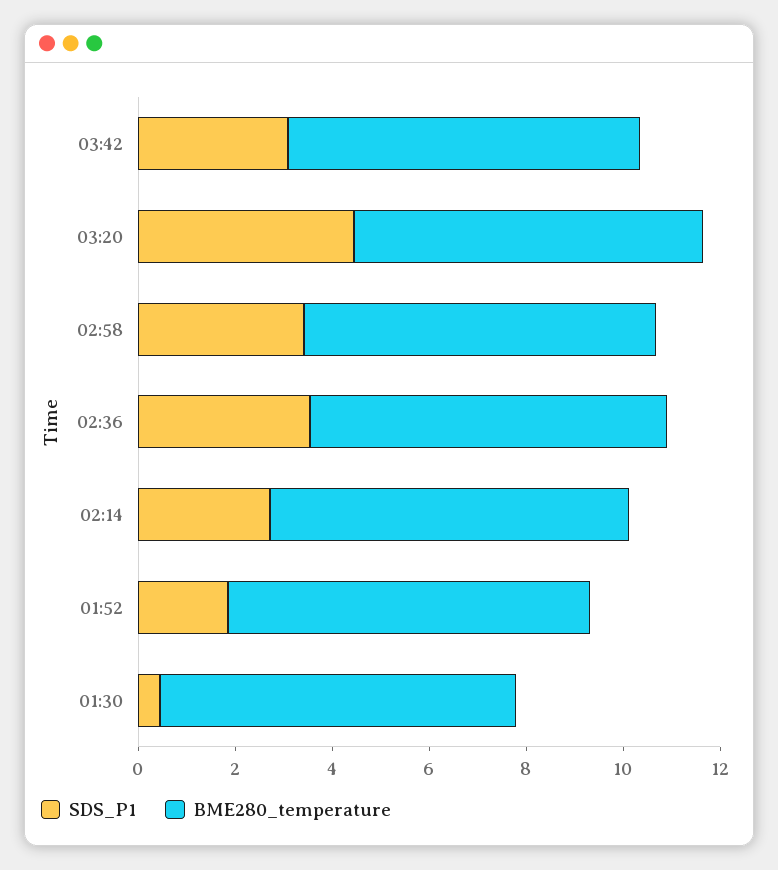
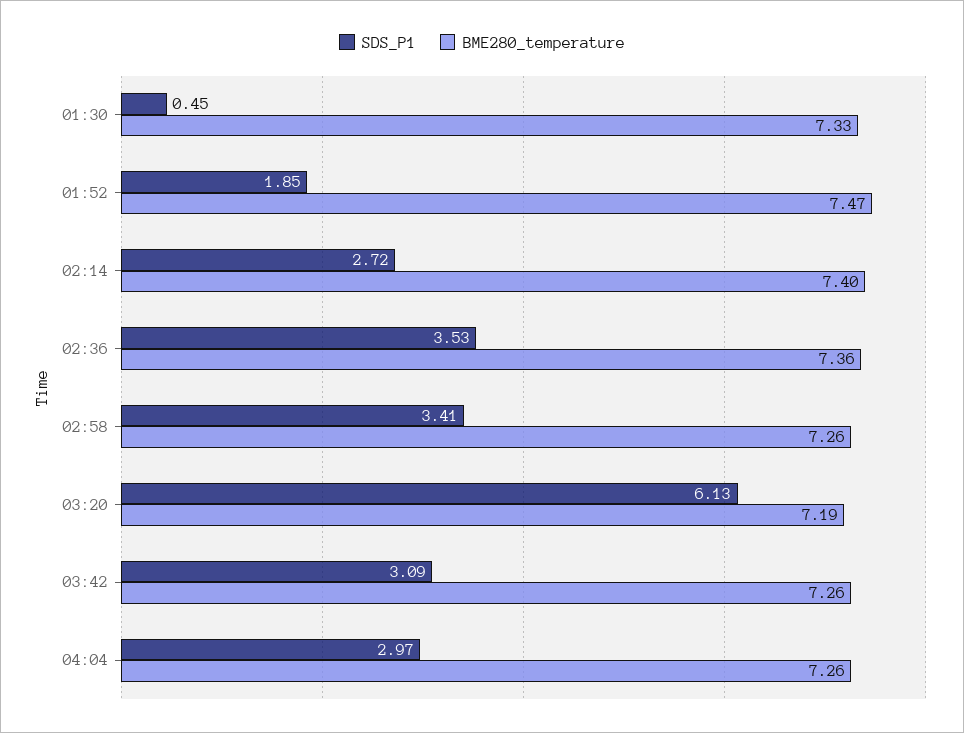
SDS_P1, 03:20: 4.5 -> 6.13
SDS_P1, 04:04: none -> 2.97
BME280_temperature, 04:04: none -> 7.26

